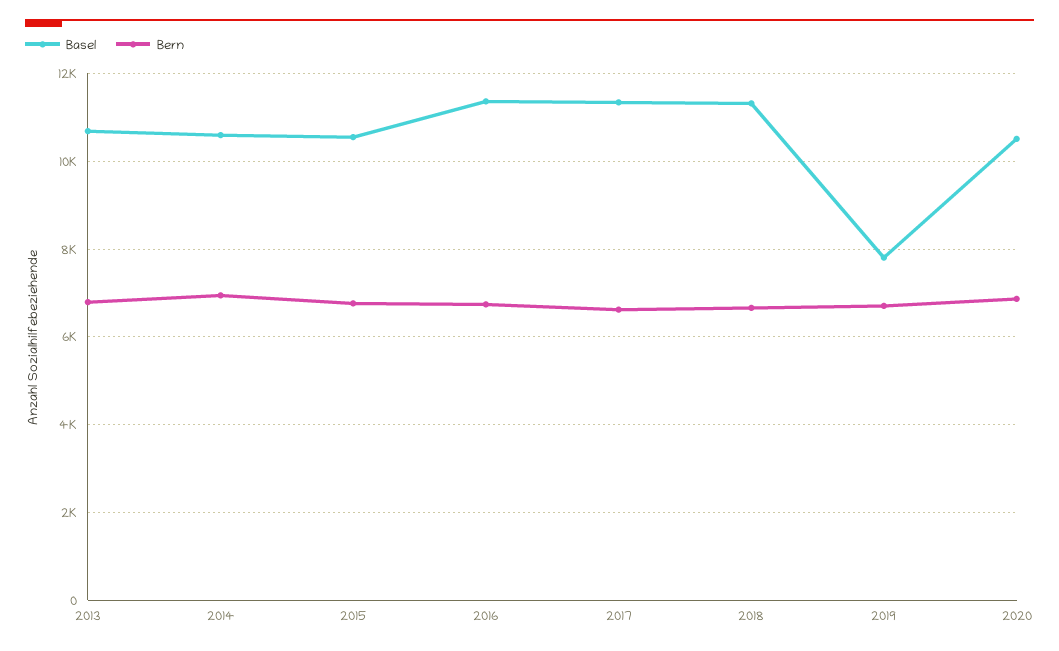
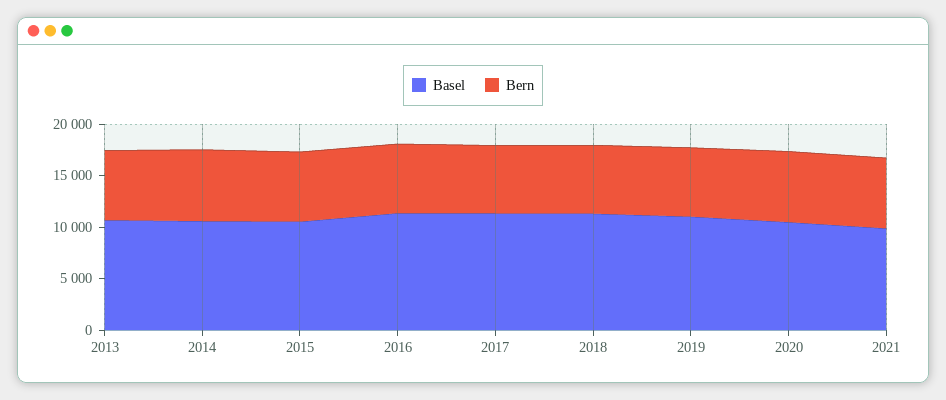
Basel, 2019: 7800 -> 11000
Basel, 2021: none -> 10000
Bern, 2021: none -> 7000

